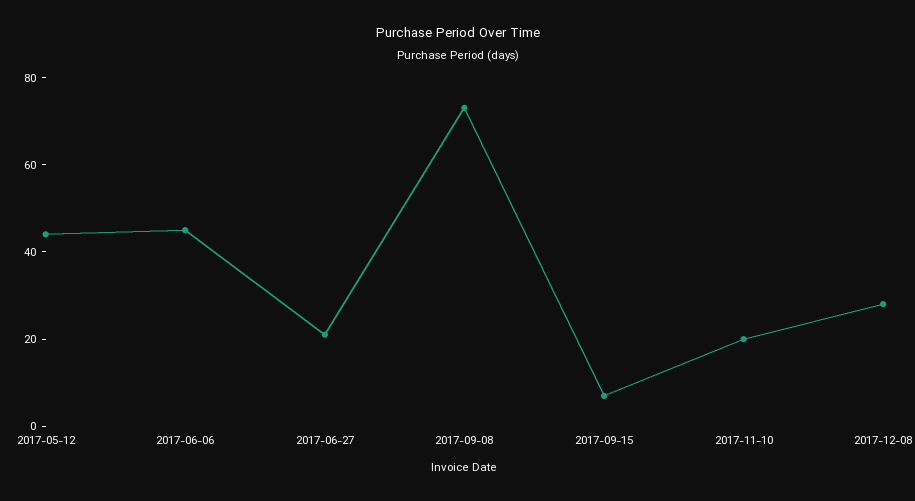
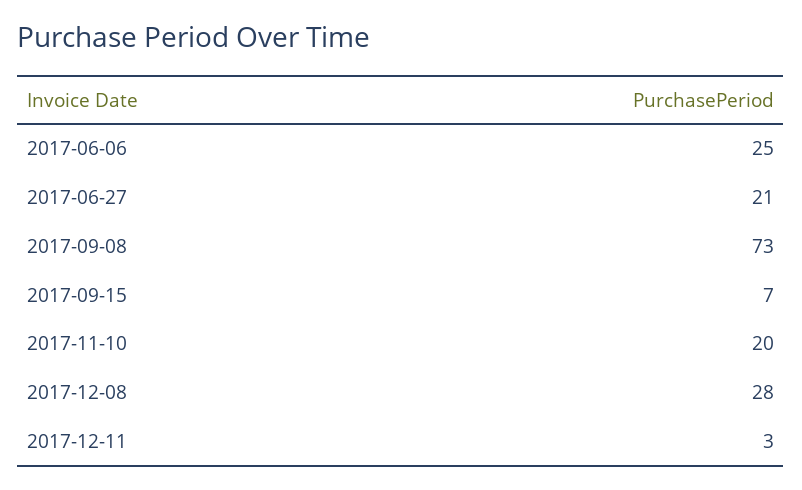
2017-05-12: 45 -> none
2017-06-06: 45 -> 25
2017-12-11: none -> 3

